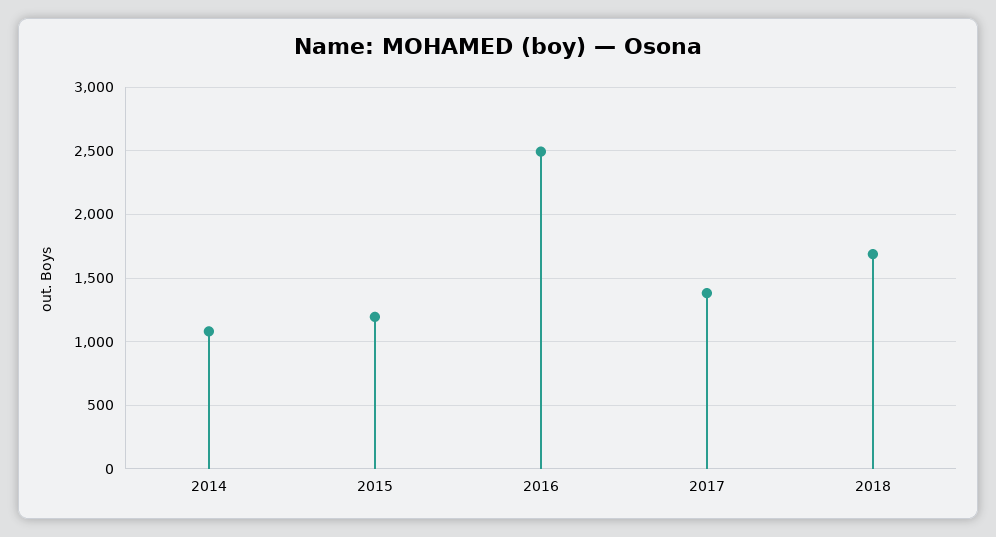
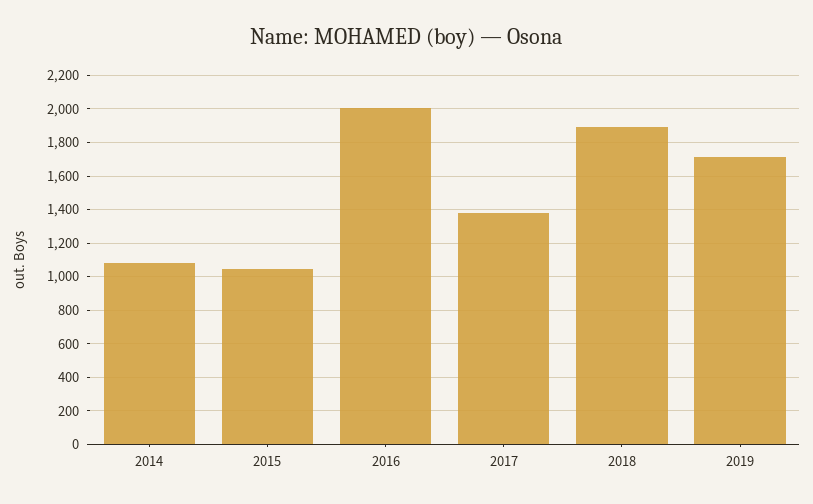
2015: 1200 -> 1050
2016: 2500 -> 2000
2018: 1700 -> 1900
2019: none -> 1700

